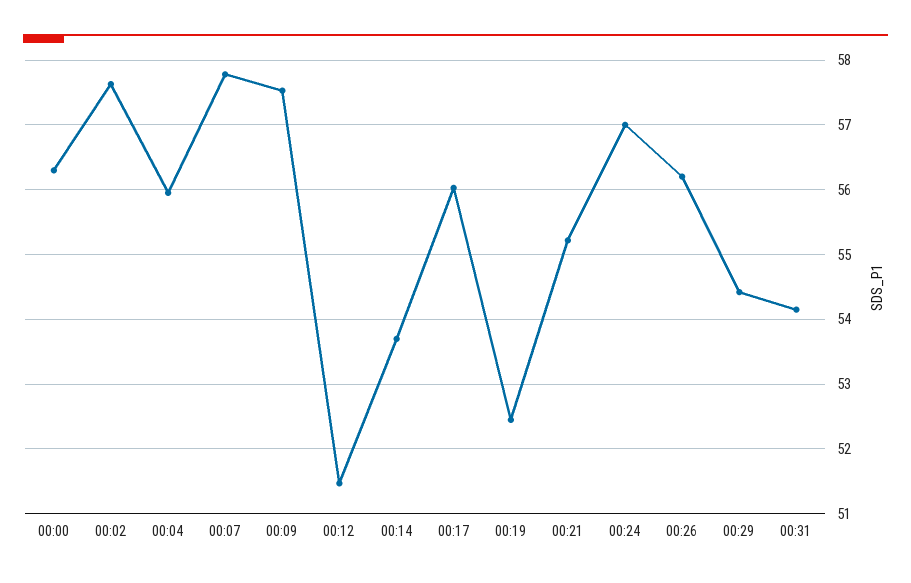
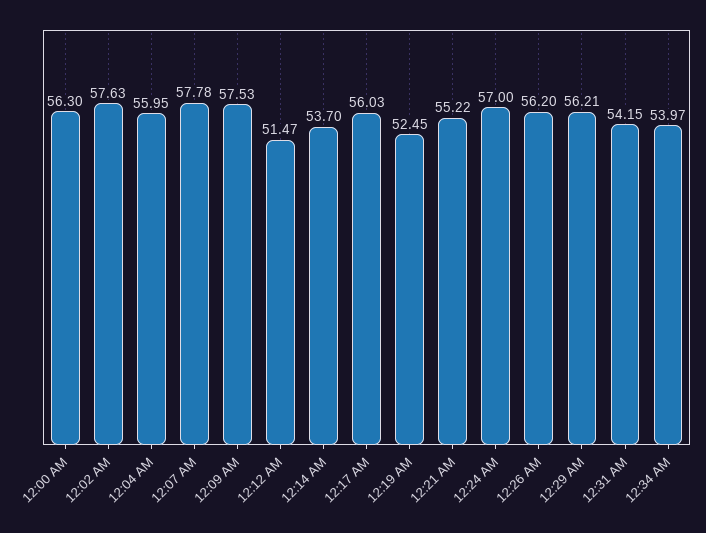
00:29: 54.4 -> 56.21
12:34 AM: none -> 53.97

